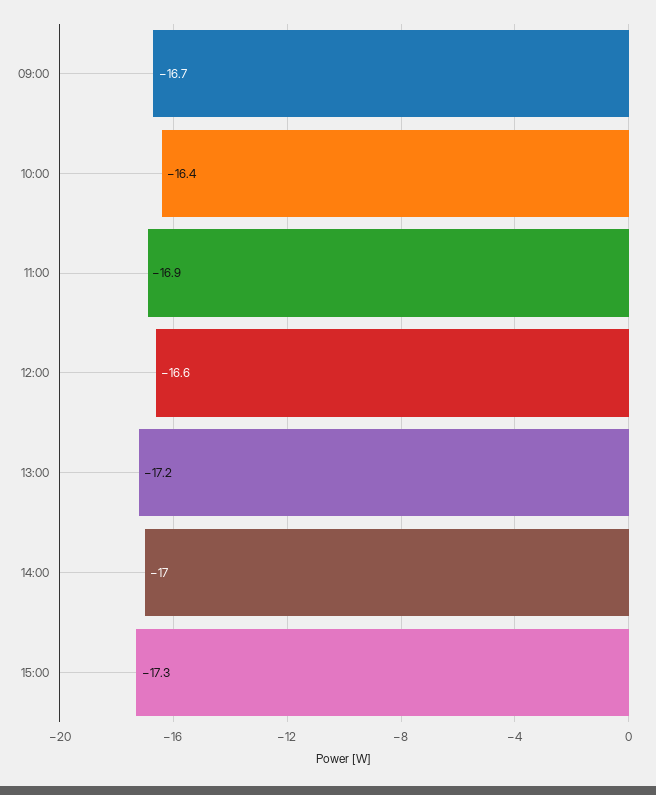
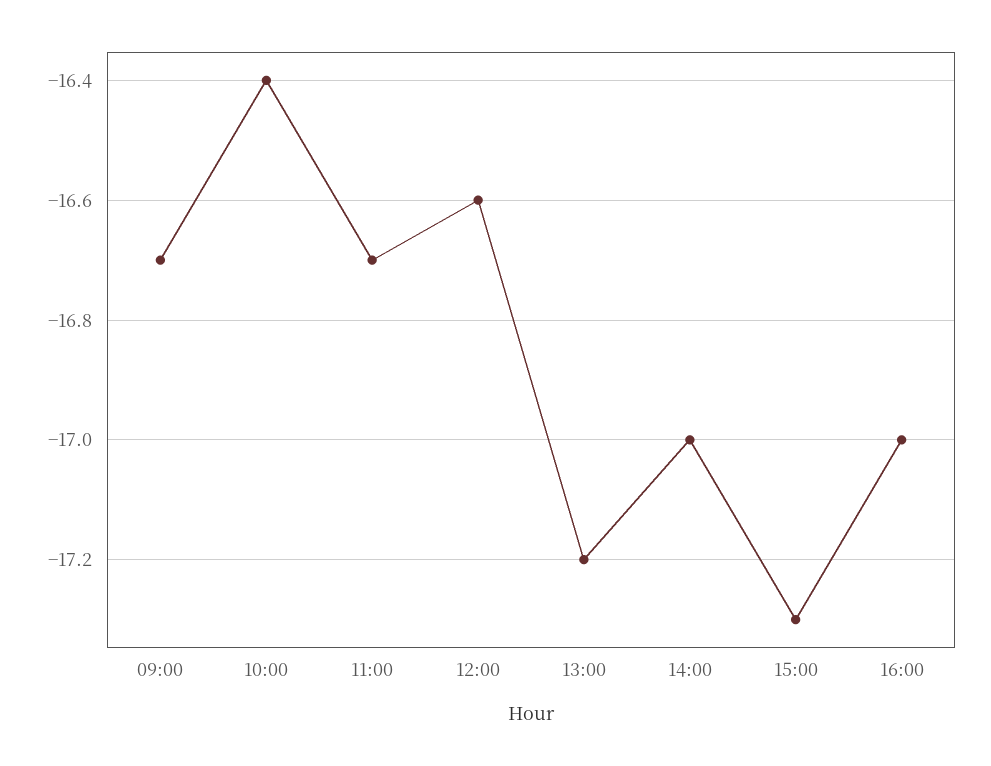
11:00: -16.9 -> -16.7
16:00: none -> -17

